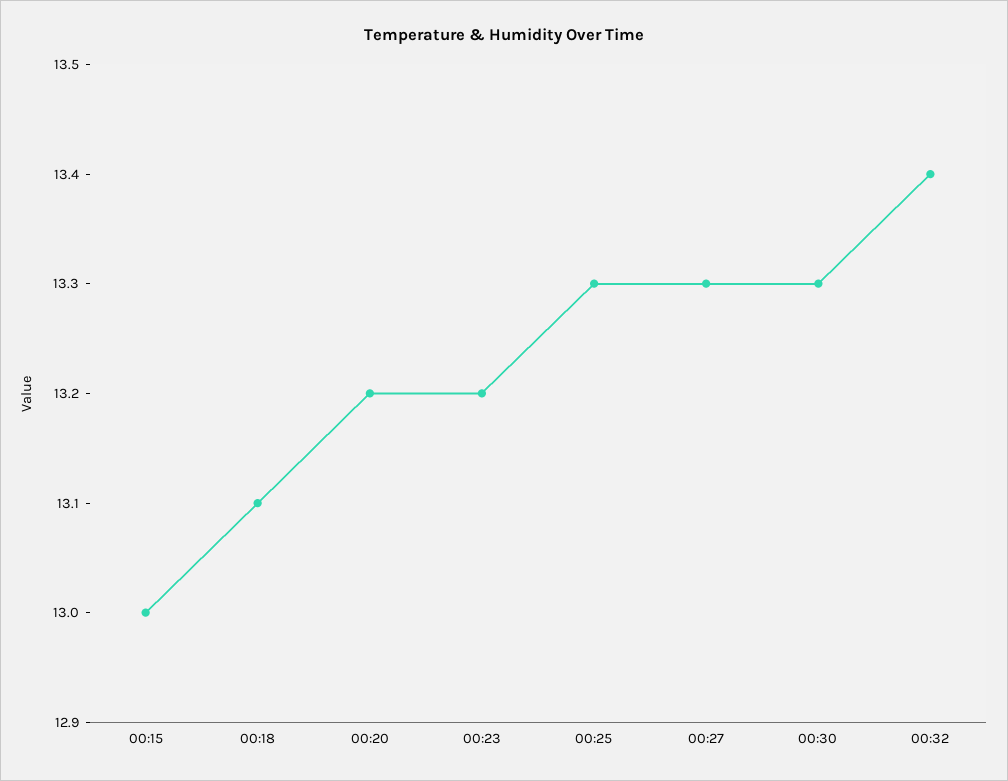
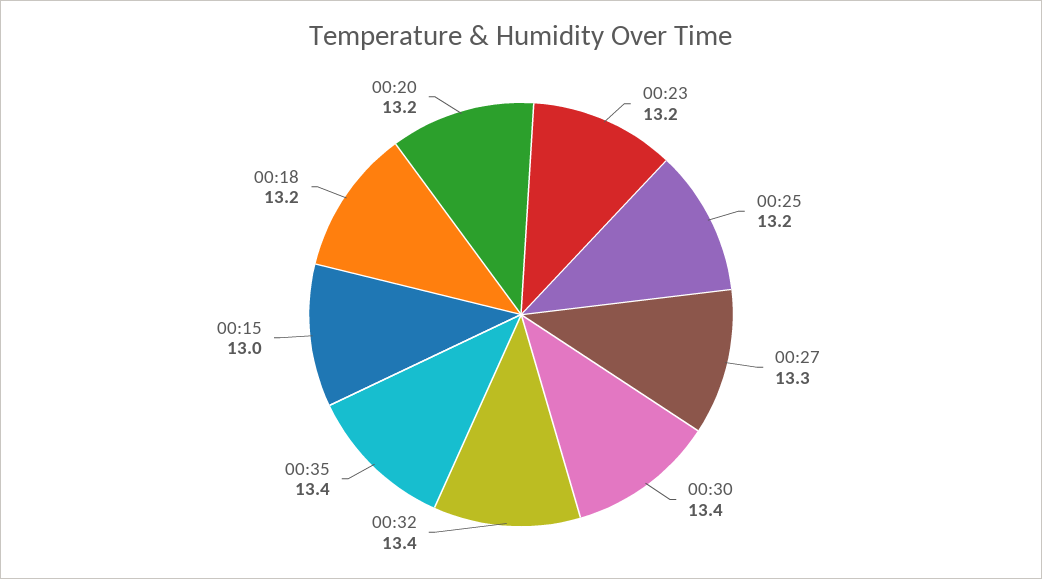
00:18: 13.1 -> 13.2
00:25: 13.3 -> 13.2
00:30: 13.3 -> 13.4
00:35: none -> 13.4

